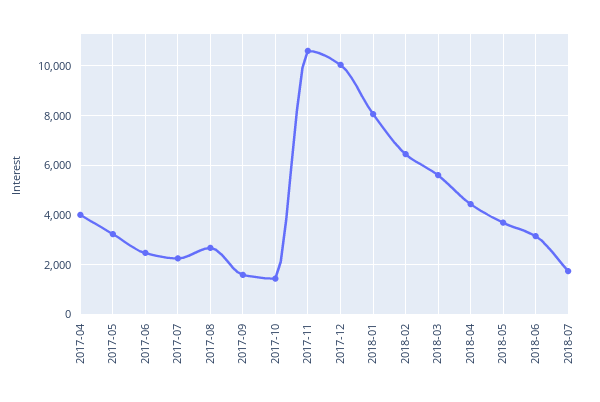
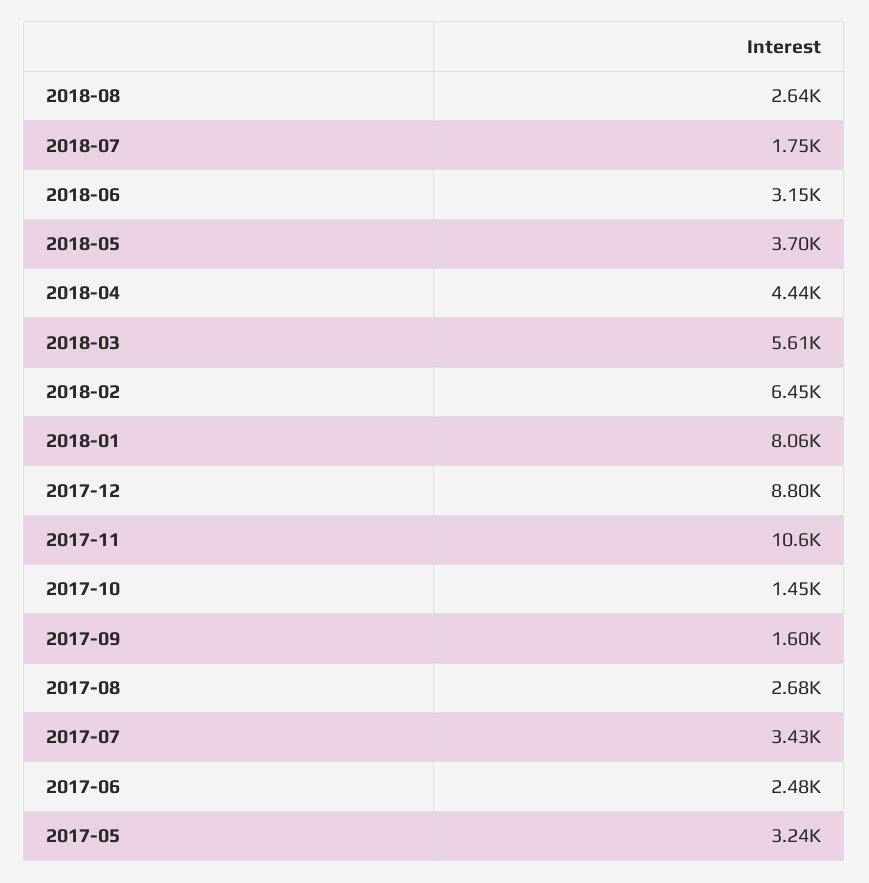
2017-04: 4000 -> none
2017-07: 2250 -> 3430
2017-12: 10000 -> 8800
2018-08: none -> 2640

